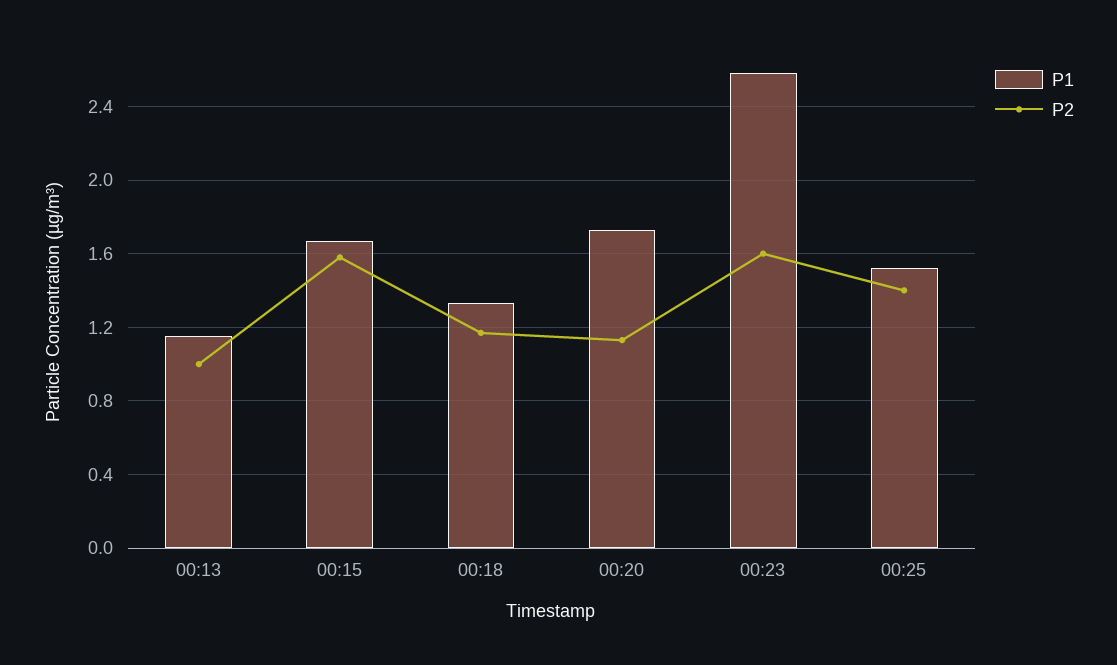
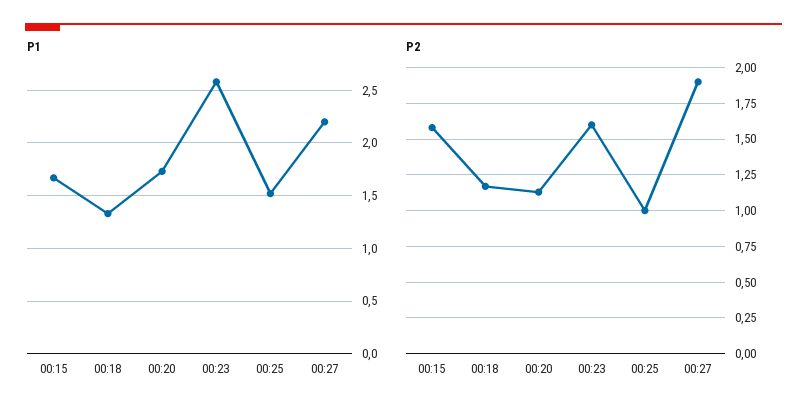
P1, 00:13: 1.15 -> none
P2, 00:13: 1 -> none
P2, 00:25: 1.4 -> 1
P1, 00:27: none -> 2.2
P2, 00:27: none -> 1.9

